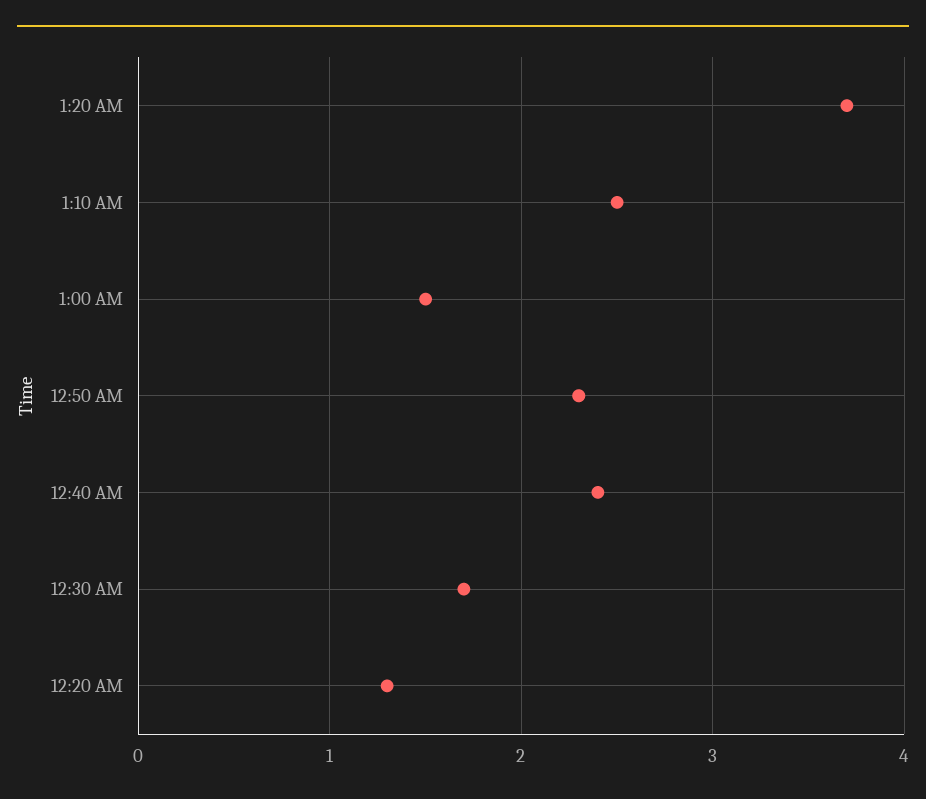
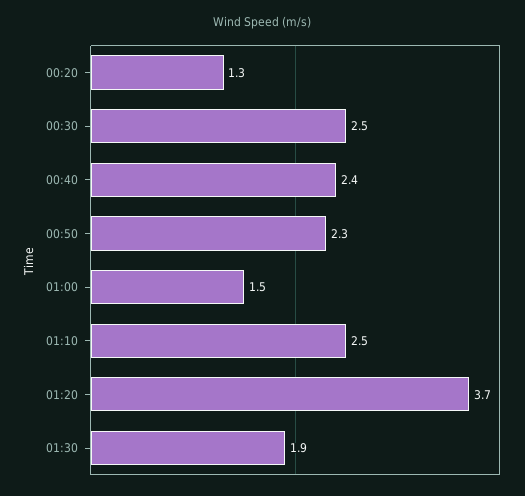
12:30 AM: 1.7 -> 2.5
01:30: none -> 1.9

